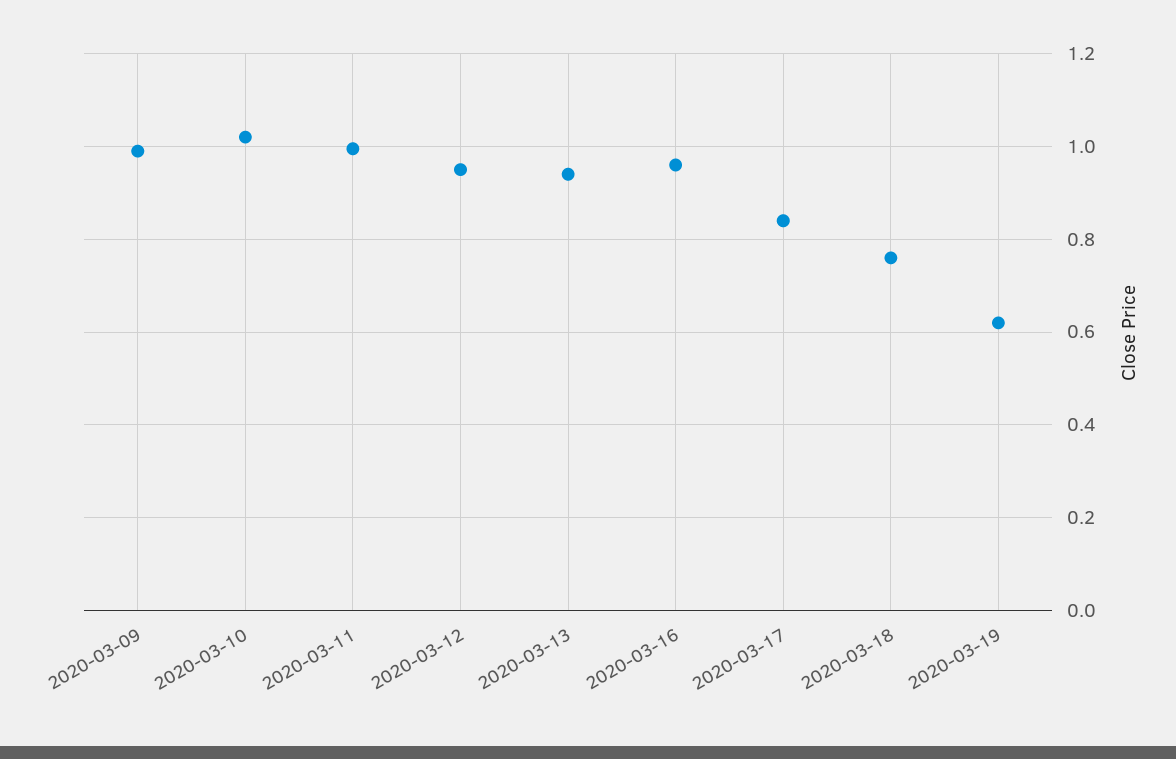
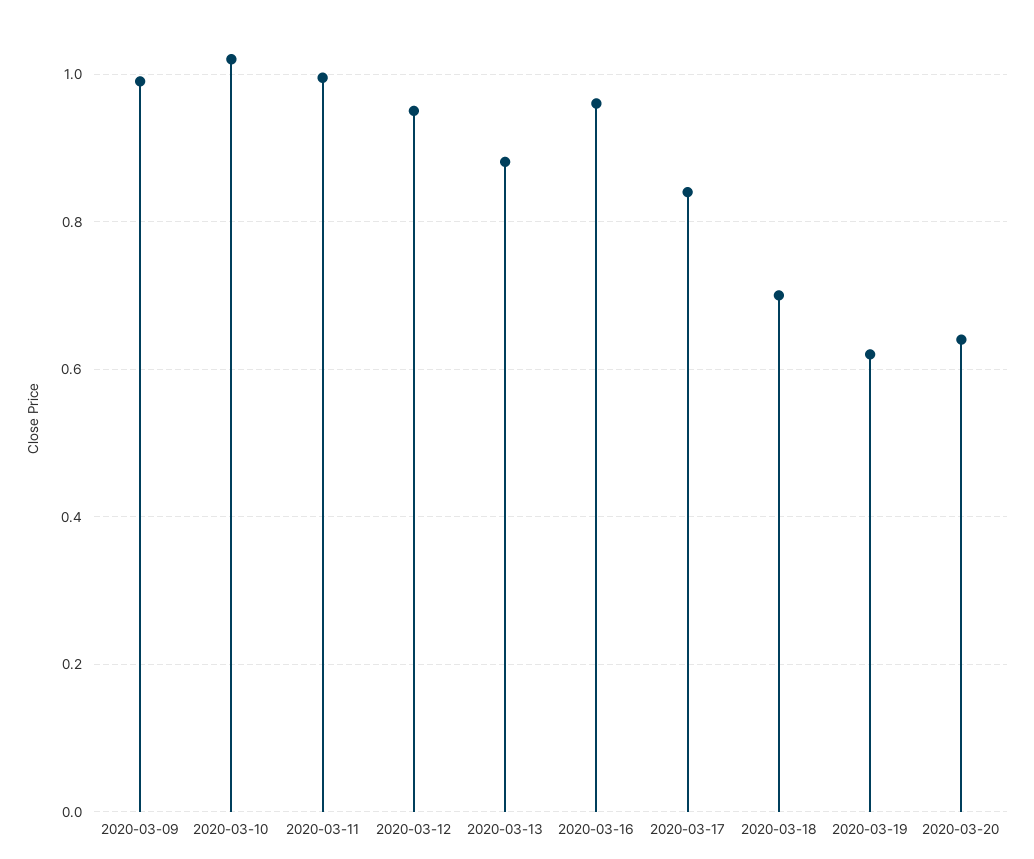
2020-03-13: 0.94 -> 0.88
2020-03-18: 0.76 -> 0.7
2020-03-20: none -> 0.64

